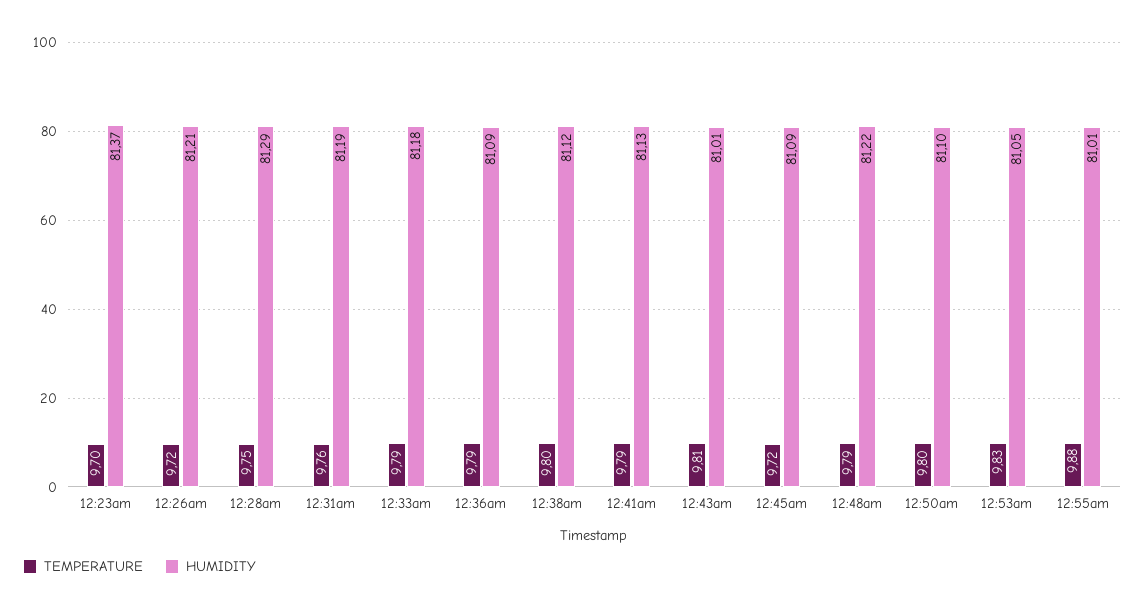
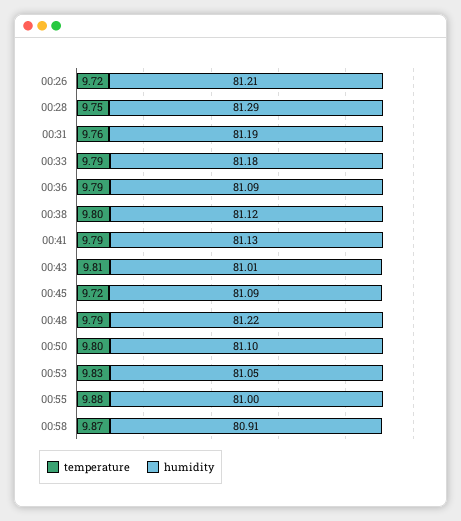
TEMPERATURE, 12:23am: 9.7 -> none
HUMIDITY, 12:23am: 81.37 -> none
HUMIDITY, 12:55am: 81.01 -> 81
TEMPERATURE, 00:58: none -> 9.87
HUMIDITY, 00:58: none -> 80.91

